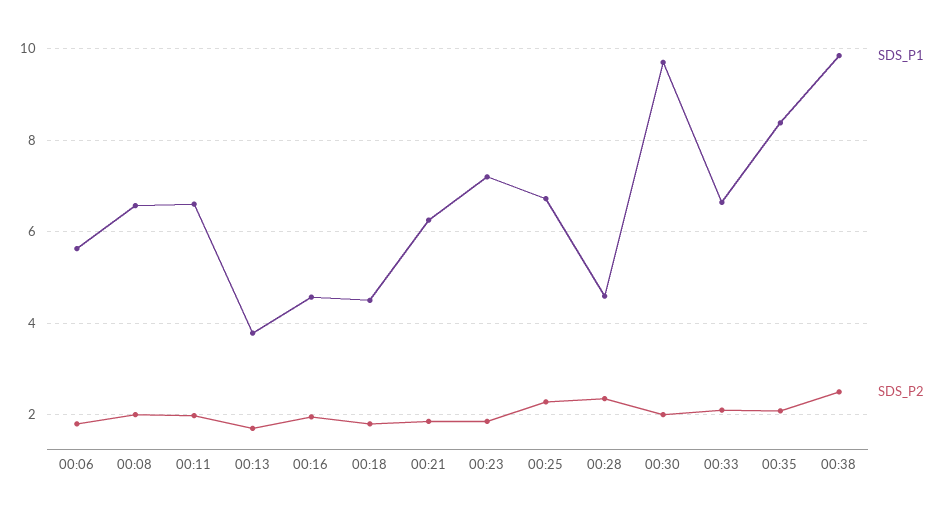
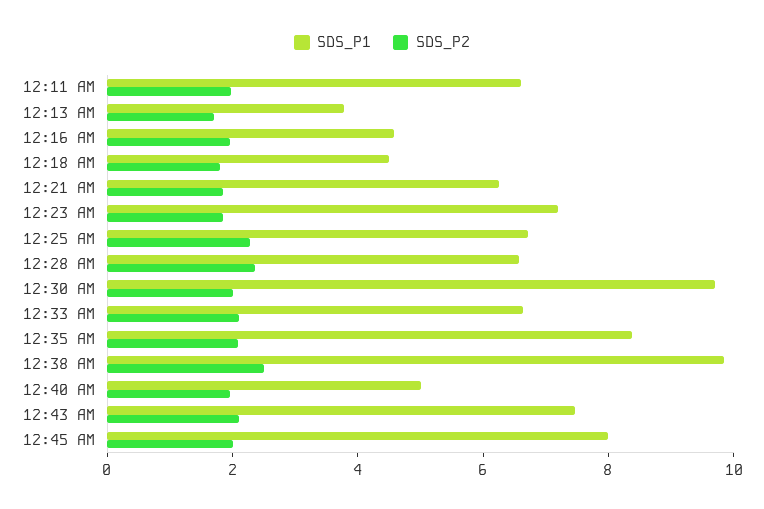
SDS_P1, 00:06: 5.6 -> none
SDS_P2, 00:06: 1.8 -> none
SDS_P1, 00:08: 6.6 -> none
SDS_P2, 00:08: 2 -> none
SDS_P1, 00:28: 4.6 -> 6.5
SDS_P1, 12:40 AM: none -> 5
SDS_P2, 12:40 AM: none -> 2
SDS_P1, 12:43 AM: none -> 7.5
SDS_P2, 12:43 AM: none -> 2
SDS_P1, 12:45 AM: none -> 8
SDS_P2, 12:45 AM: none -> 2

